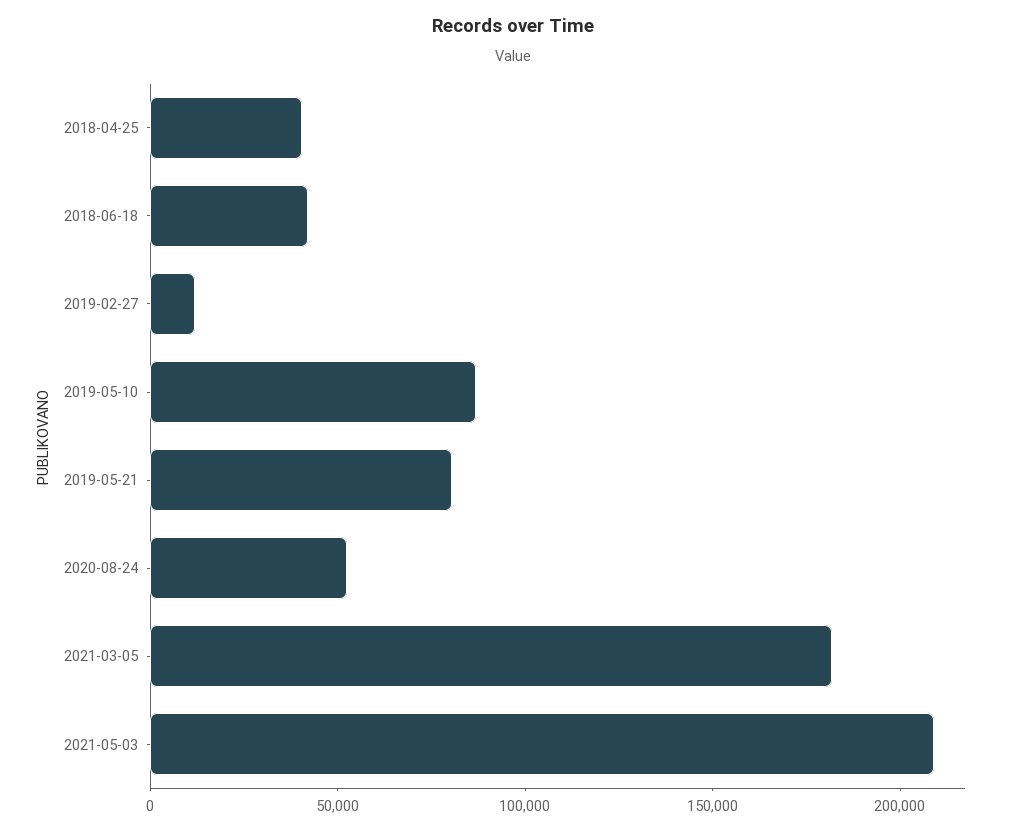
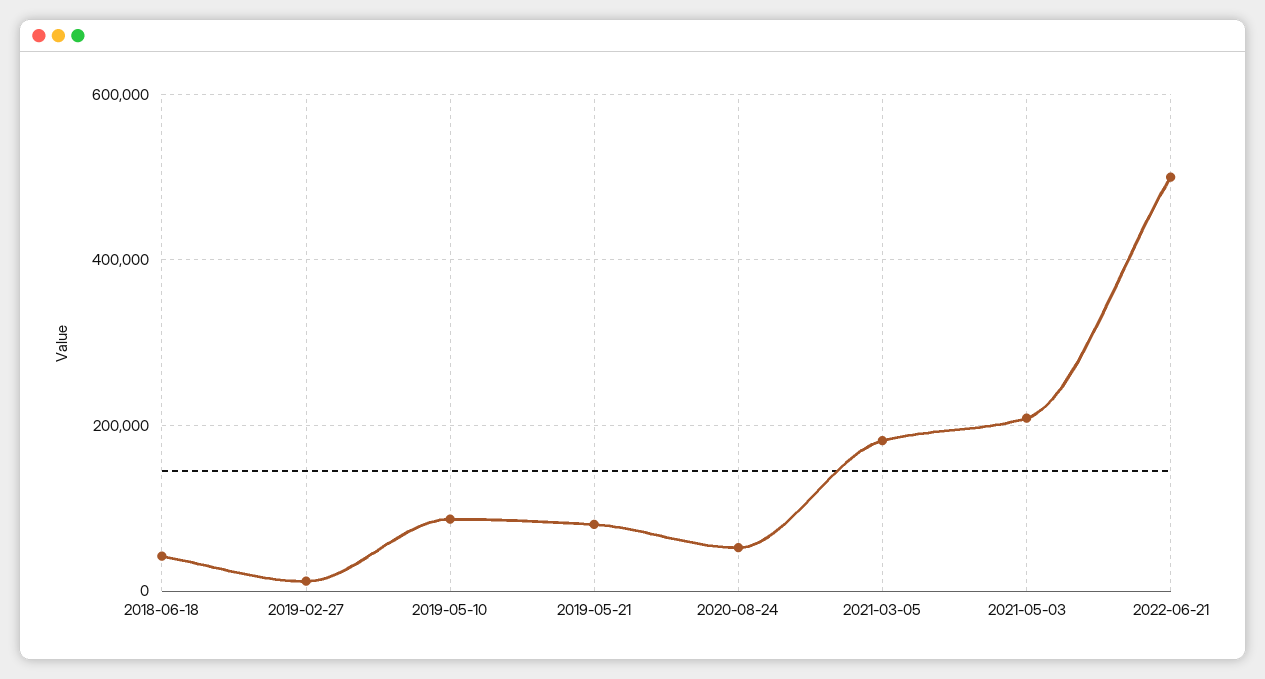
2018-04-25: 40000 -> none
2022-06-21: none -> 500000

